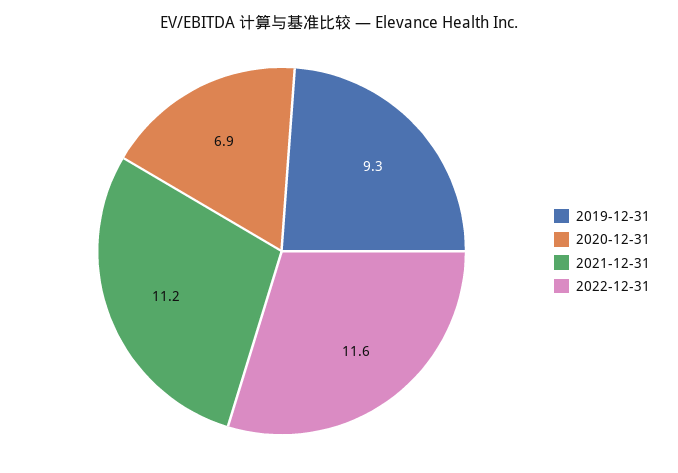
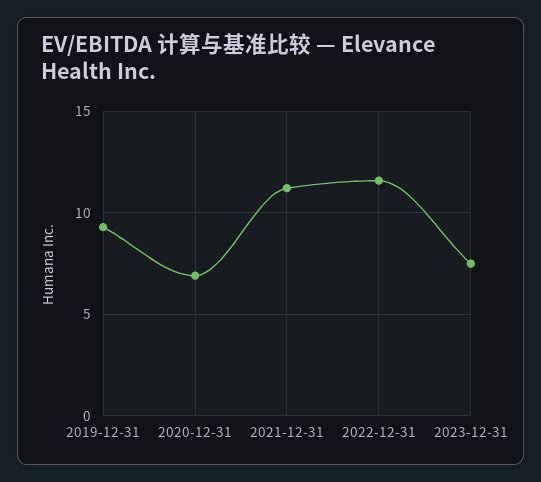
2023-12-31: none -> 7.5

